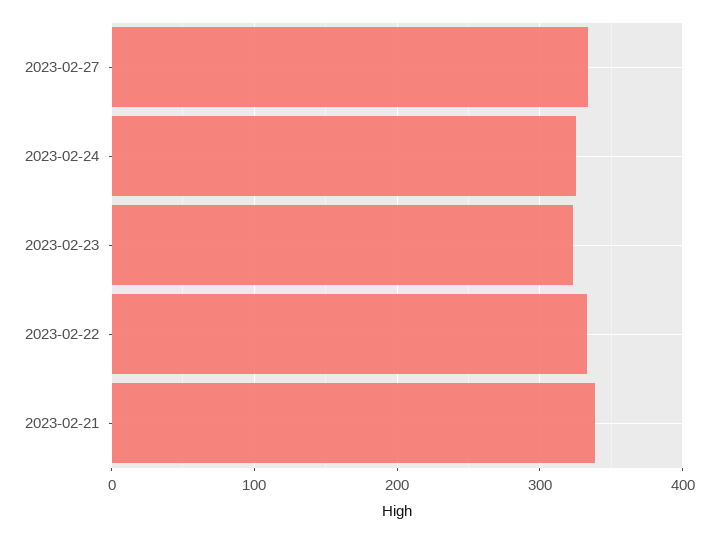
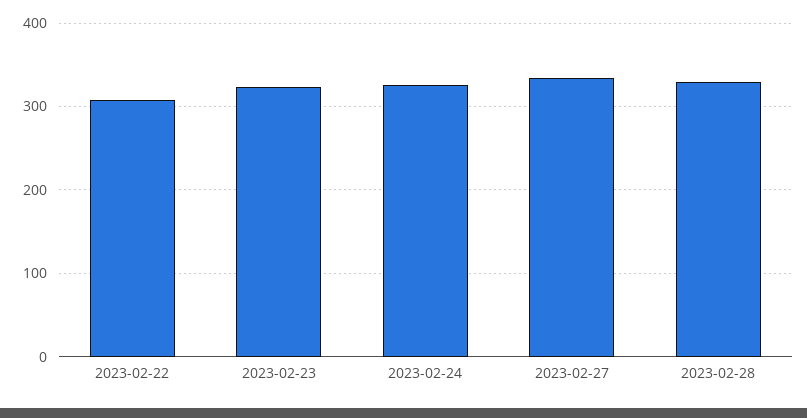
2023-02-22: 330 -> 310
2023-02-21: 340 -> none
2023-02-28: none -> 330

